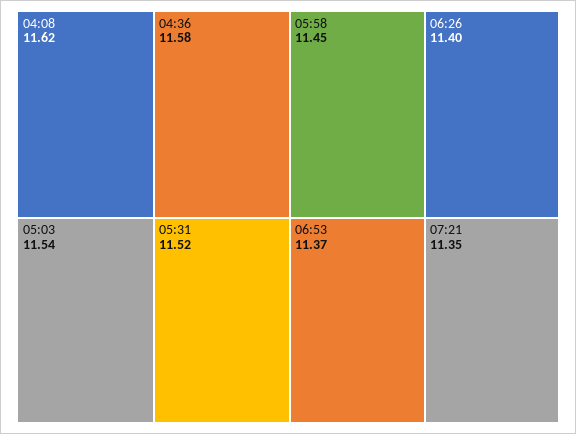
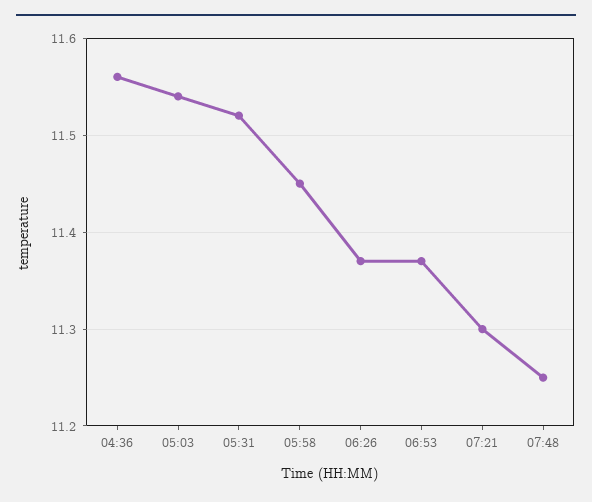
04:08: 11.62 -> none
04:36: 11.58 -> 11.56
06:26: 11.4 -> 11.37
07:21: 11.35 -> 11.3
07:48: none -> 11.25

